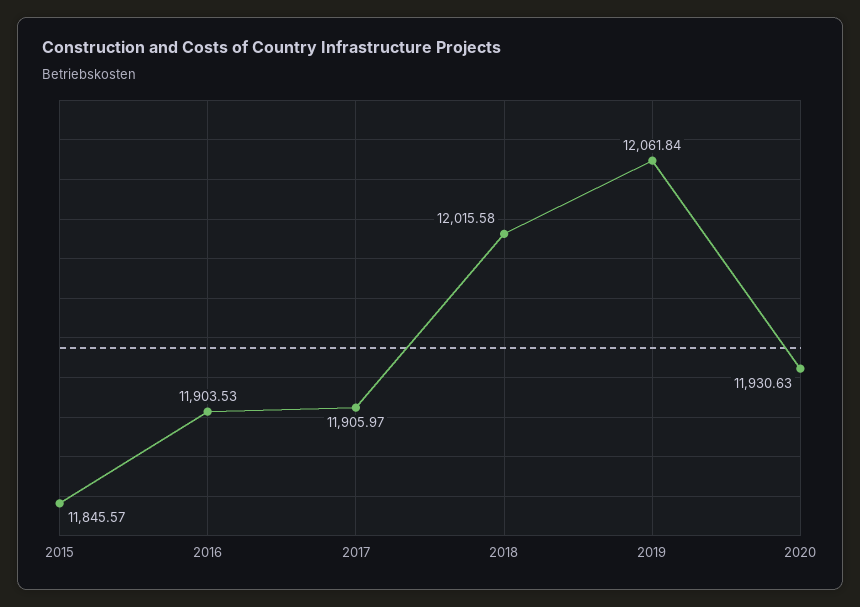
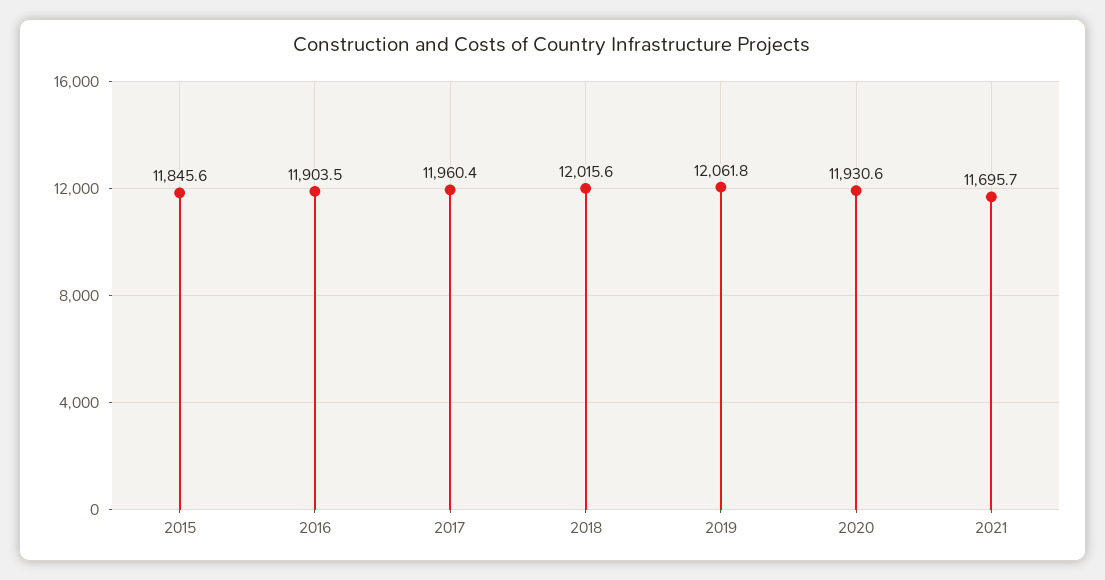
2017: 11905.97 -> 11960.4
2021: none -> 11695.7

